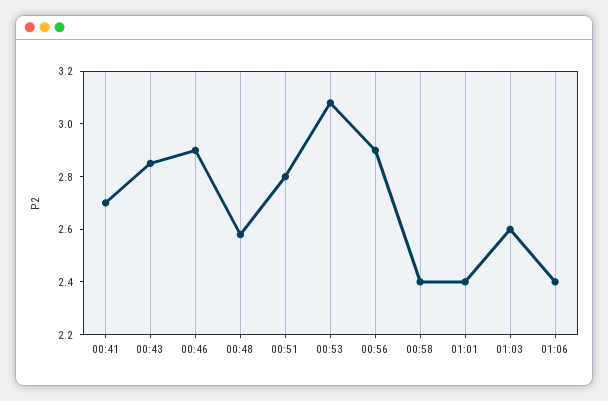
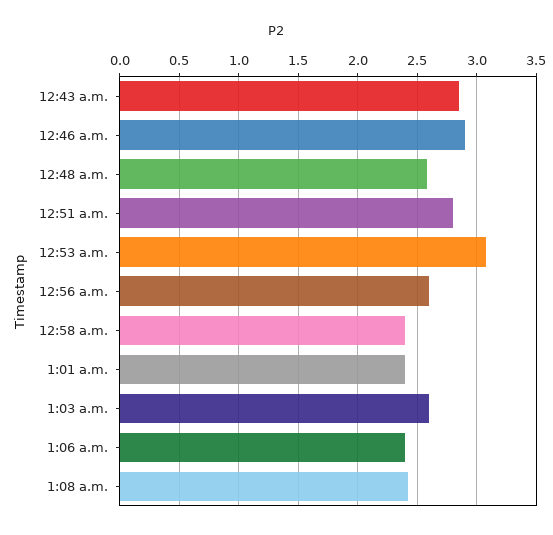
00:41: 2.7 -> none
00:56: 2.9 -> 2.6
1:08 a.m.: none -> 2.4

